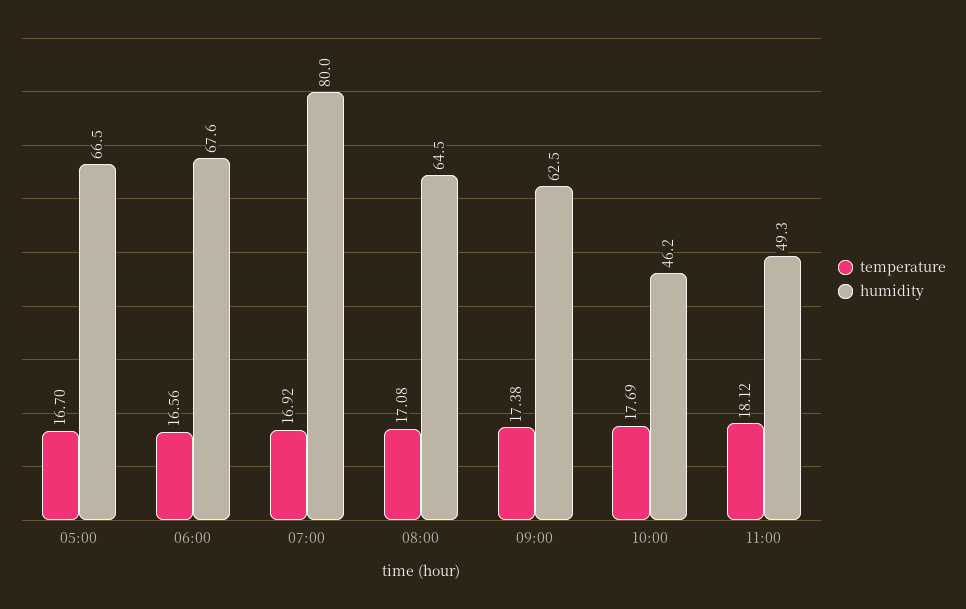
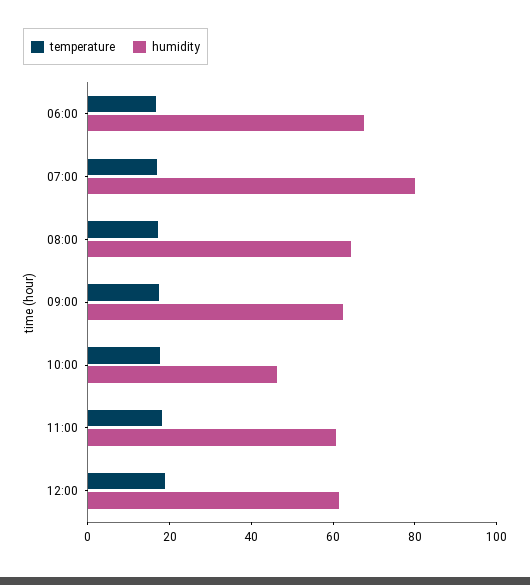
temperature, 05:00: 16.7 -> none
humidity, 05:00: 66.5 -> none
humidity, 11:00: 49.3 -> 60
temperature, 12:00: none -> 20
humidity, 12:00: none -> 60

